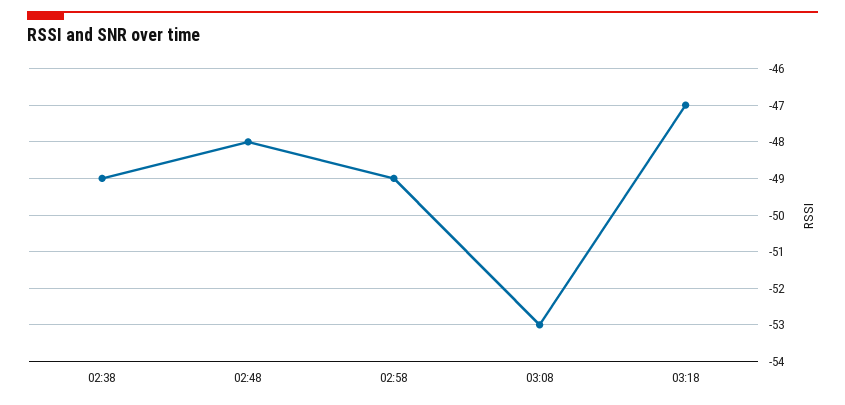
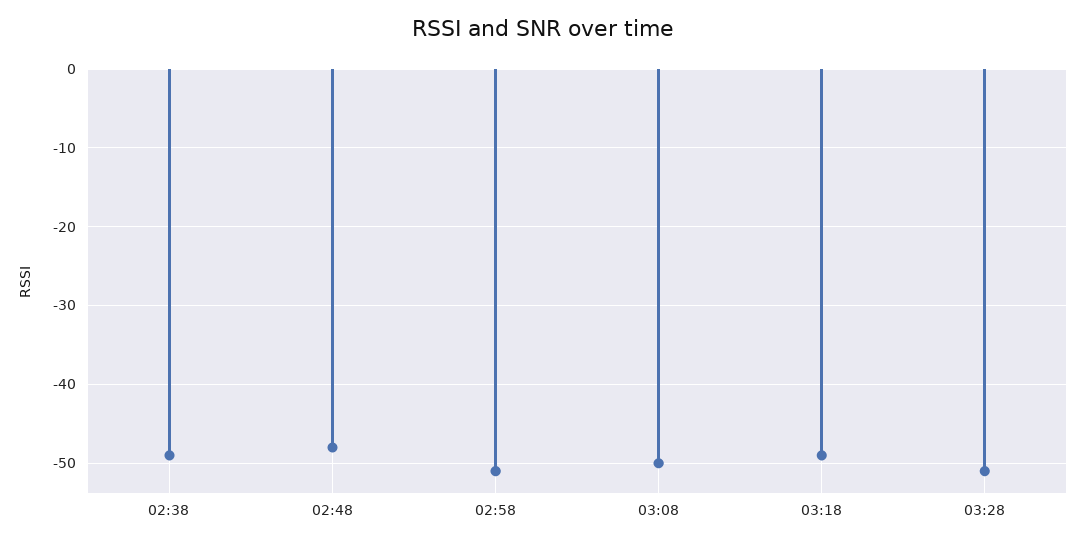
02:58: -49 -> -51
03:08: -53 -> -50
03:18: -47 -> -49
03:28: none -> -51

